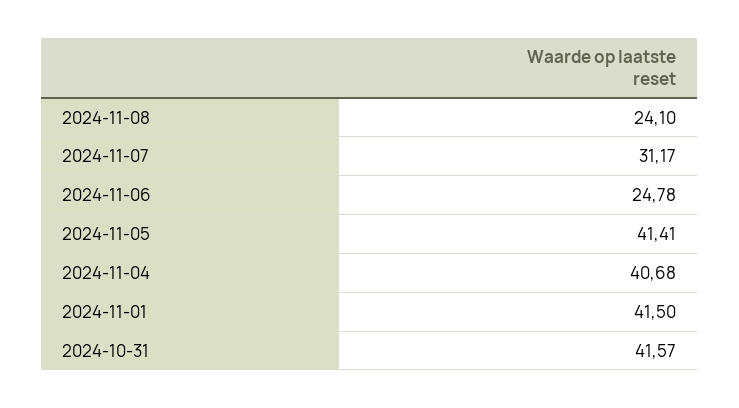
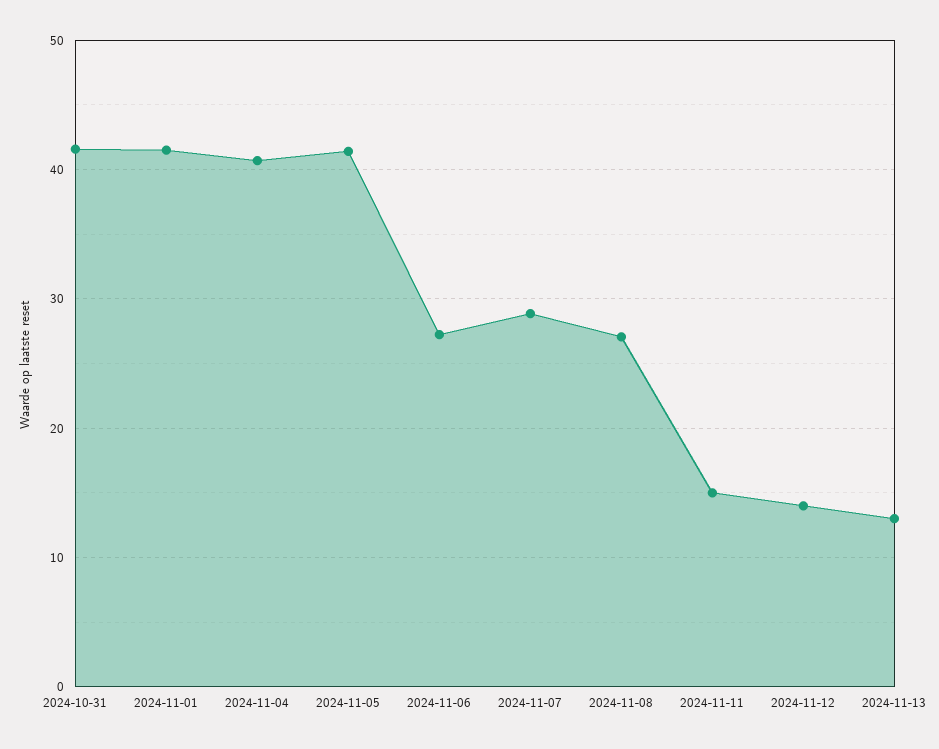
2024-11-08: 24.1 -> 27
2024-11-07: 31.17 -> 29
2024-11-06: 24.78 -> 27
2024-11-11: none -> 15
2024-11-12: none -> 14
2024-11-13: none -> 13

